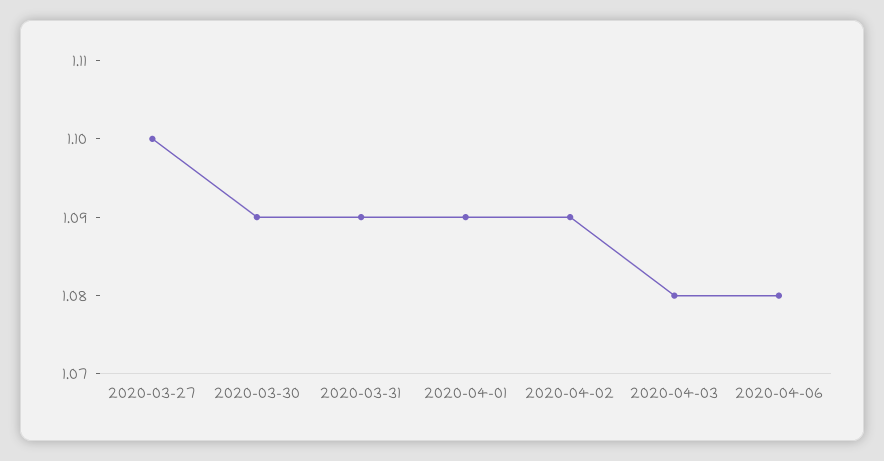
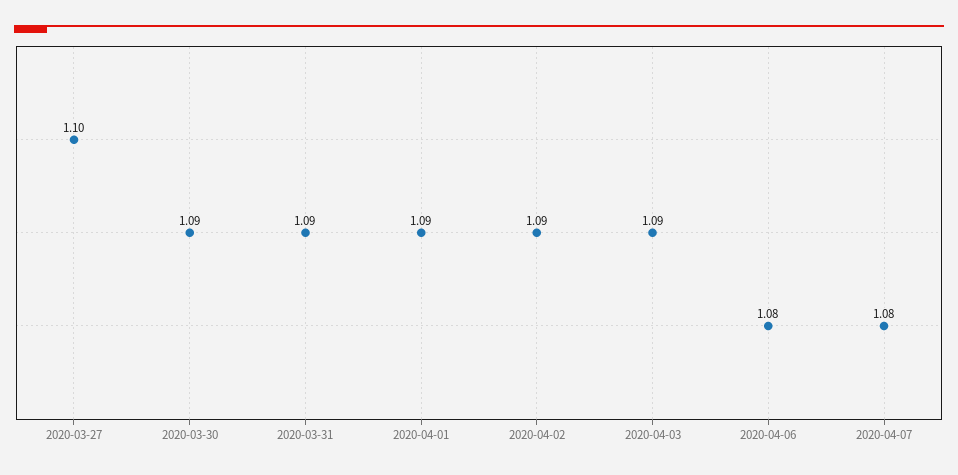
2020-04-03: 1.08 -> 1.09
2020-04-07: none -> 1.08

